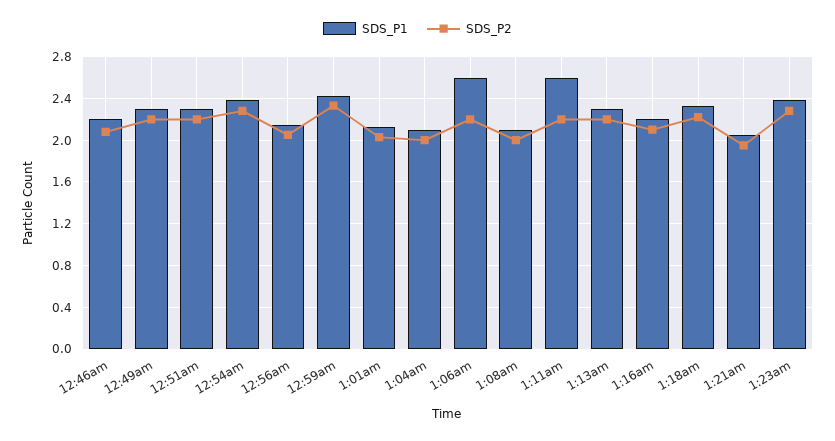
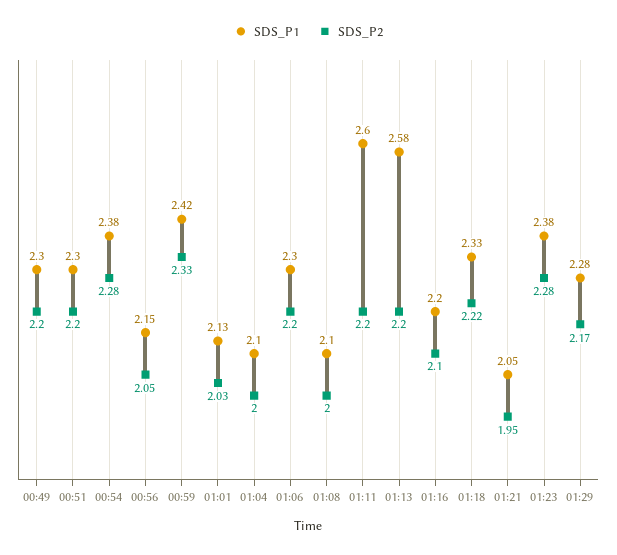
SDS_P1, 12:46am: 2.2 -> none
SDS_P2, 12:46am: 2.1 -> none
SDS_P1, 1:06am: 2.6 -> 2.3
SDS_P1, 1:13am: 2.3 -> 2.58
SDS_P1, 01:29: none -> 2.28
SDS_P2, 01:29: none -> 2.17

